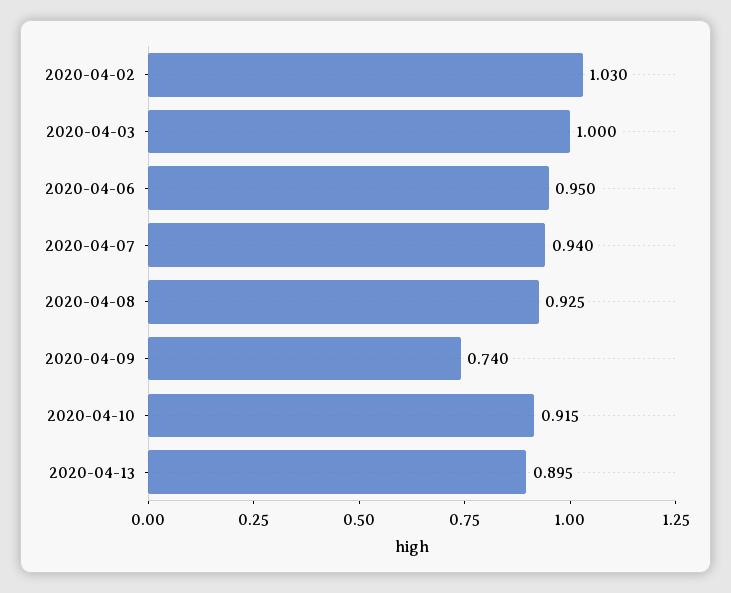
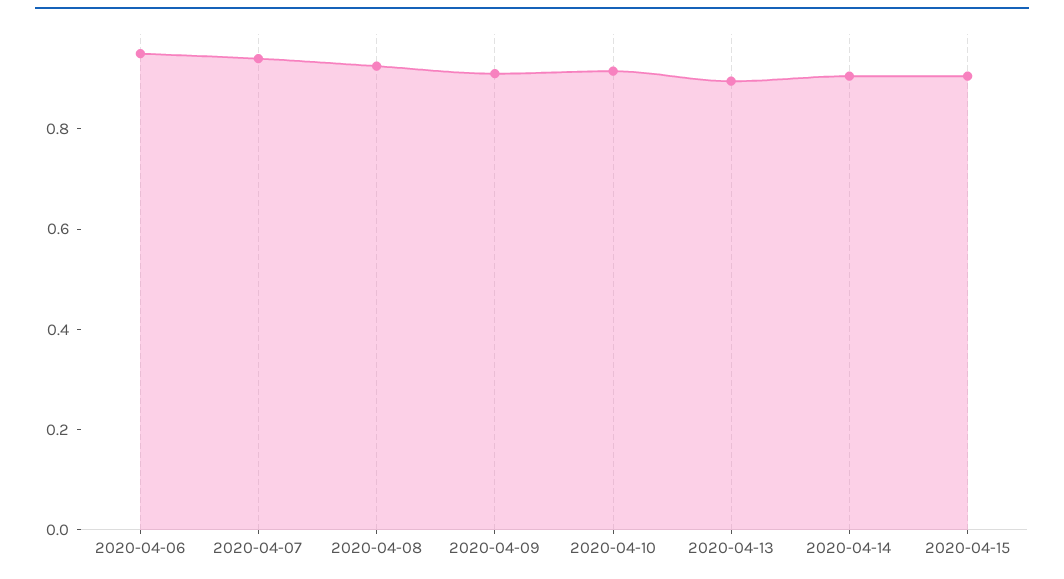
2020-04-02: 1.03 -> none
2020-04-03: 1 -> none
2020-04-09: 0.74 -> 0.9
2020-04-14: none -> 0.9
2020-04-15: none -> 0.9

